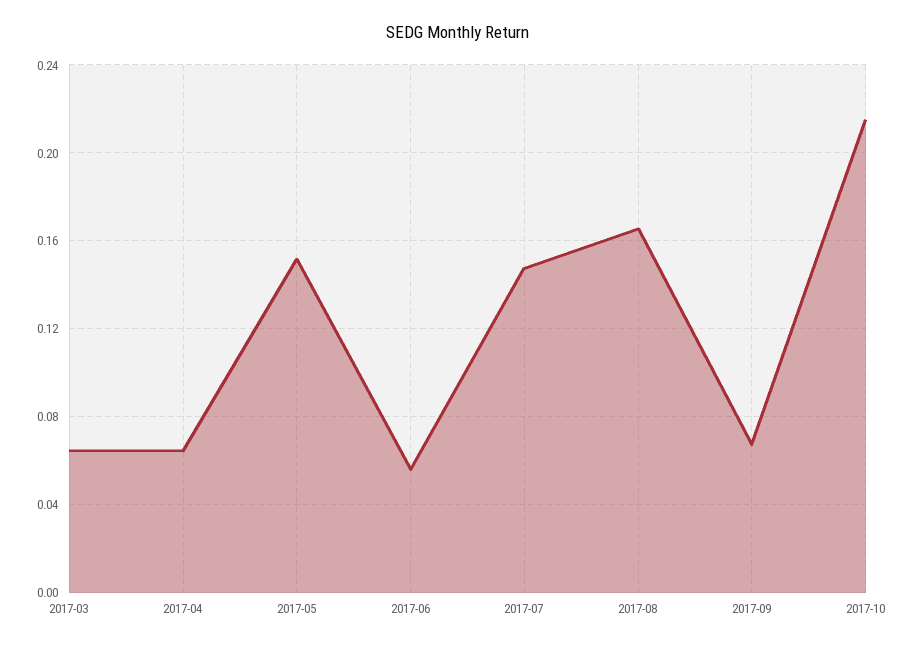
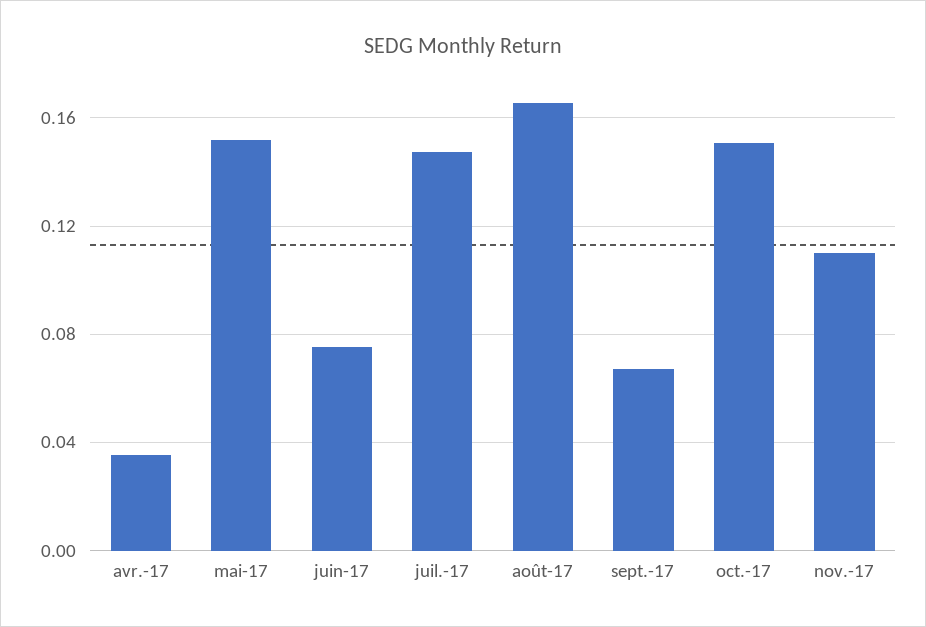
2017-03: 0.065 -> none
2017-04: 0.065 -> 0.035
2017-06: 0.055 -> 0.075
2017-10: 0.215 -> 0.15
nov.-17: none -> 0.11

